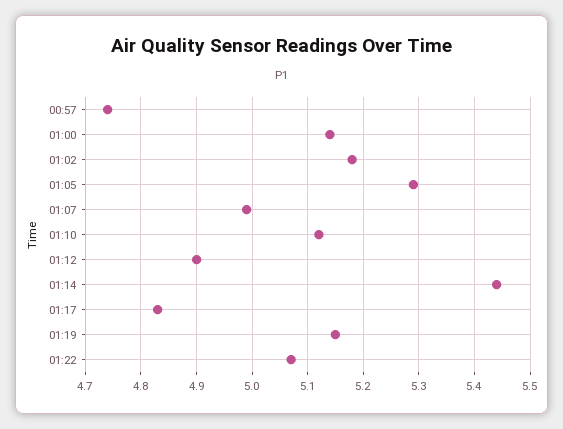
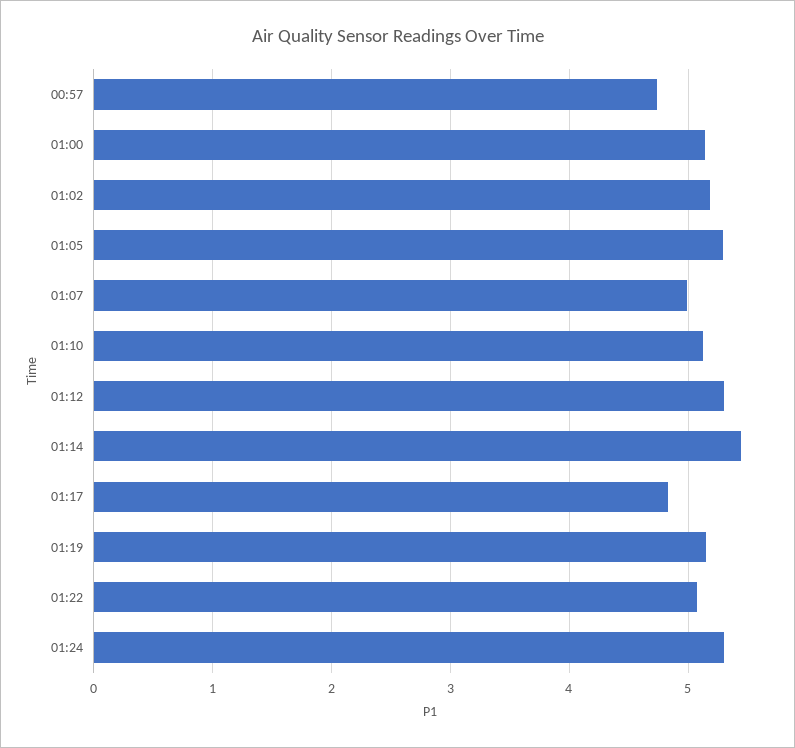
01:12: 4.9 -> 5.3
01:24: none -> 5.3

